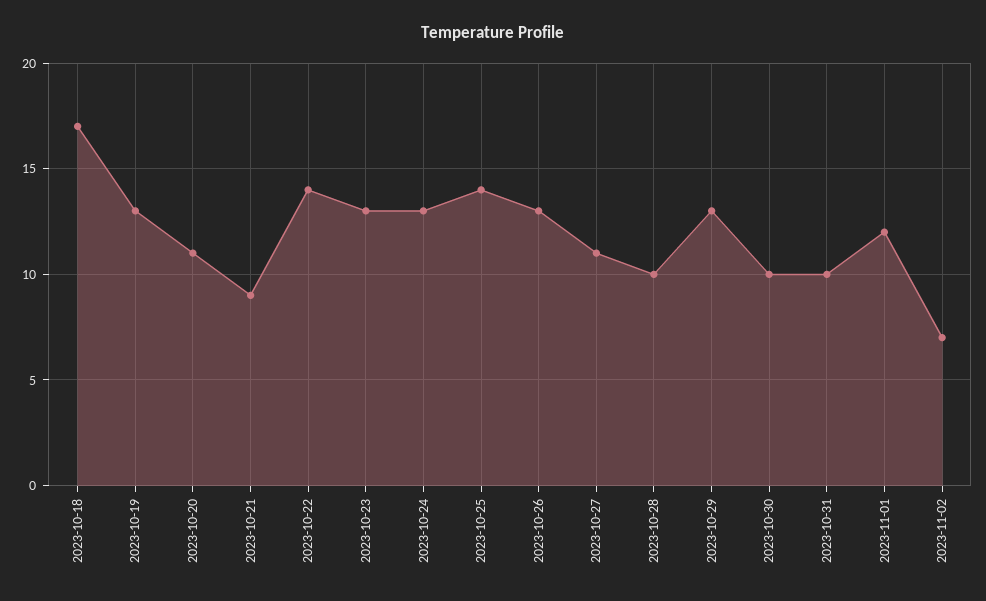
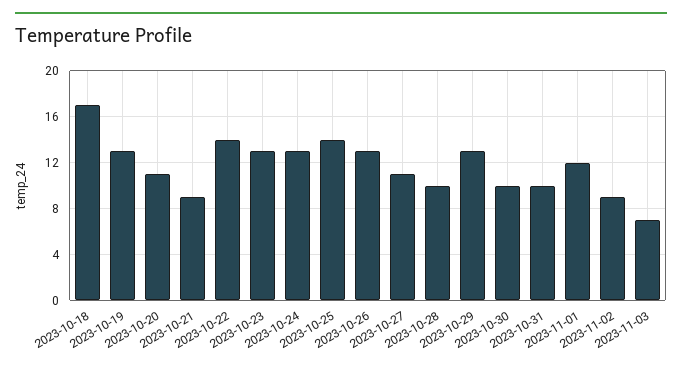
2023-11-02: 7 -> 9
2023-11-03: none -> 7

